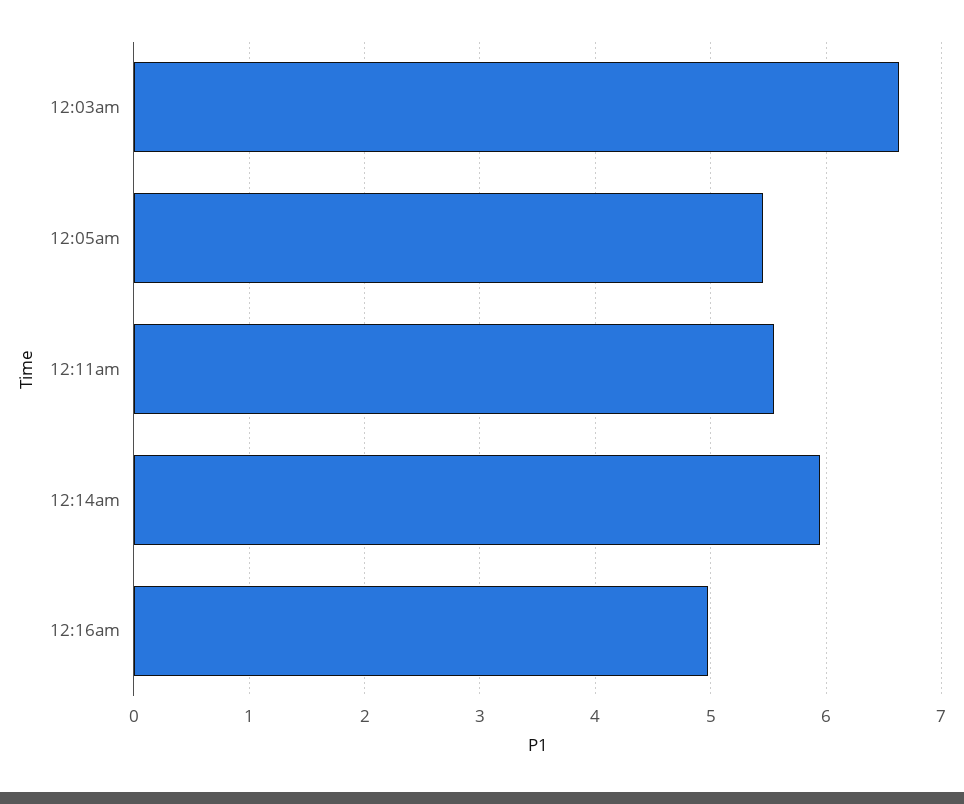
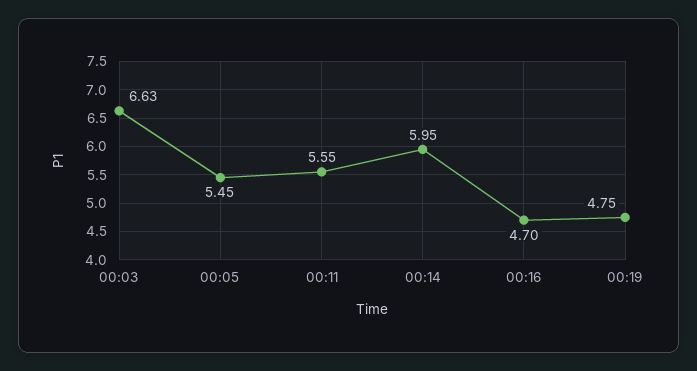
12:16am: 5 -> 4.7
00:19: none -> 4.75

